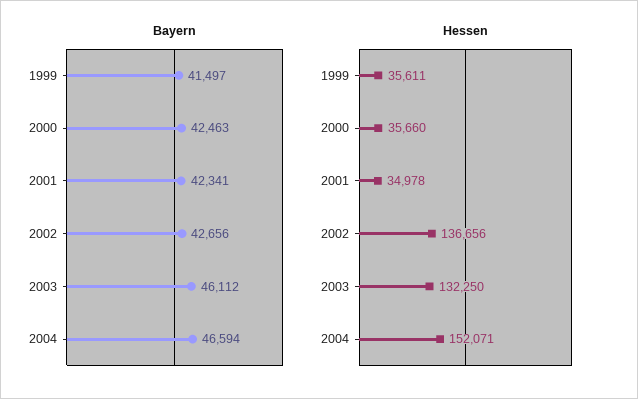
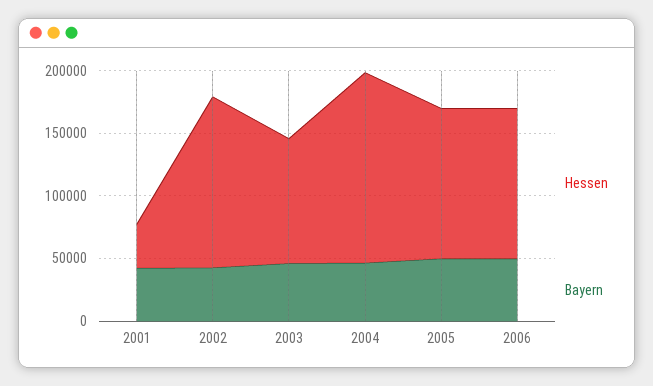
Bayern, 1999: 41497 -> none
Bayern, 2000: 42463 -> none
Hessen, 1999: 35611 -> none
Hessen, 2000: 35660 -> none
Hessen, 2003: 132250 -> 100000
Hessen, 2005: none -> 120000
Bayern, 2005: none -> 50000
Hessen, 2006: none -> 120000
Bayern, 2006: none -> 50000

